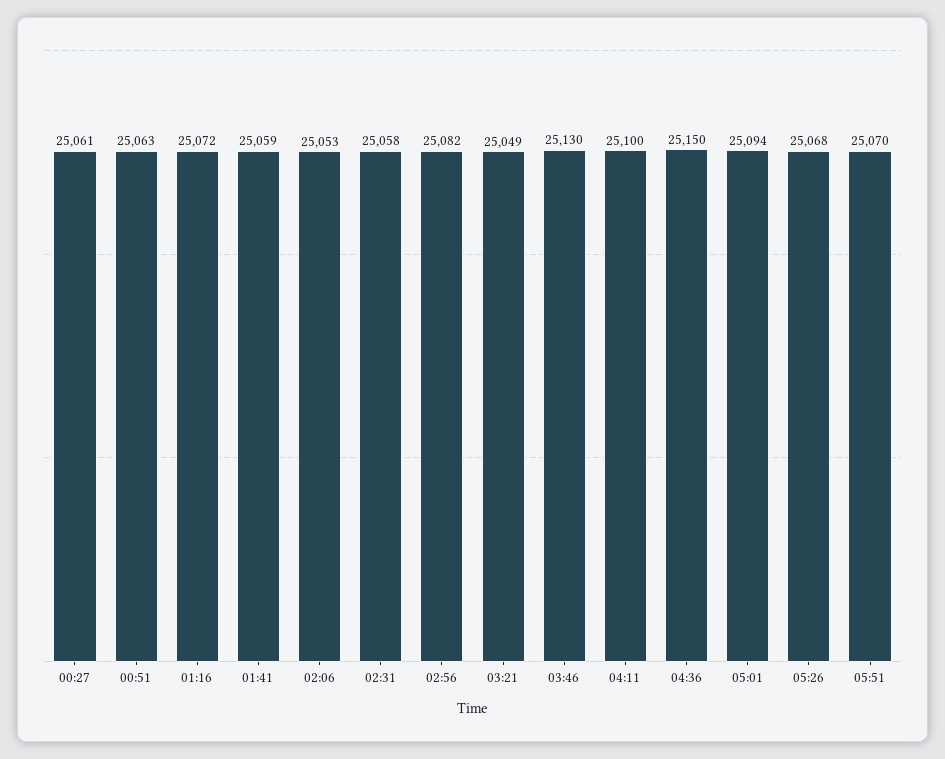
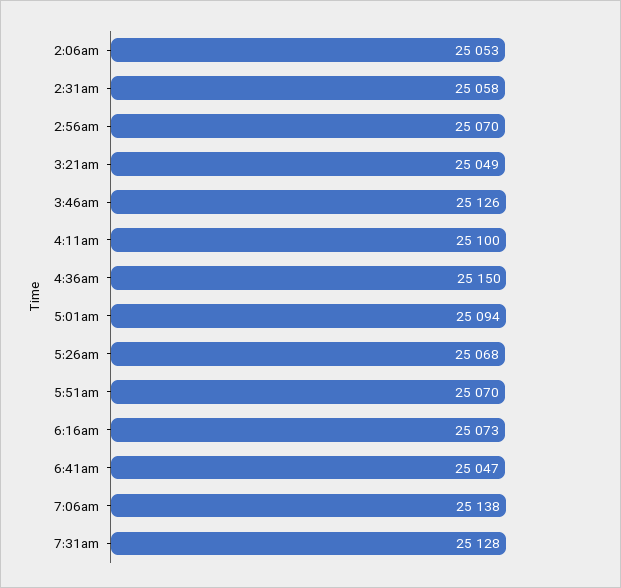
00:27: 25061 -> none
00:51: 25063 -> none
01:16: 25072 -> none
01:41: 25059 -> none
02:56: 25082 -> 25070
03:46: 25130 -> 25126
6:16am: none -> 25073
6:41am: none -> 25047
7:06am: none -> 25138
7:31am: none -> 25128

